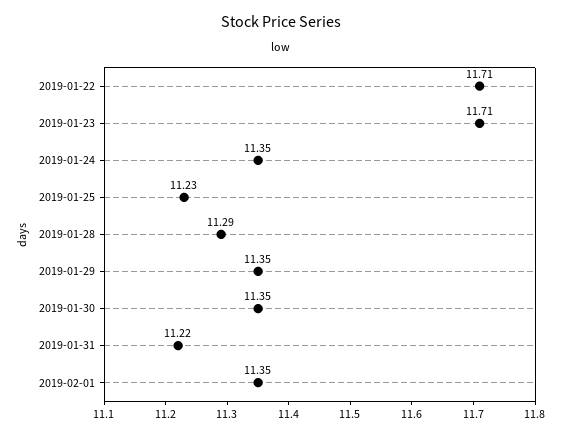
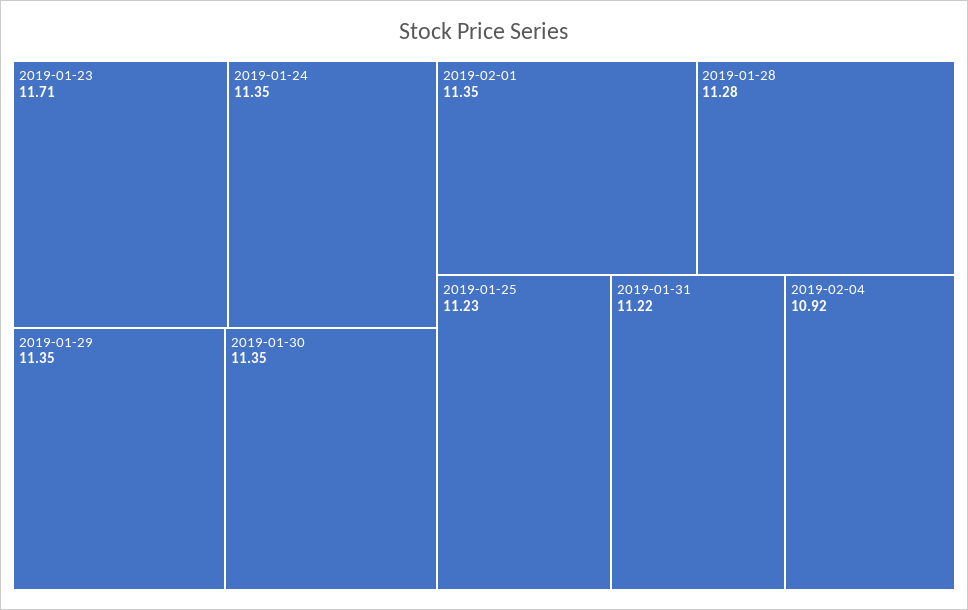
2019-01-22: 11.71 -> none
2019-01-28: 11.29 -> 11.28
2019-02-04: none -> 10.92

